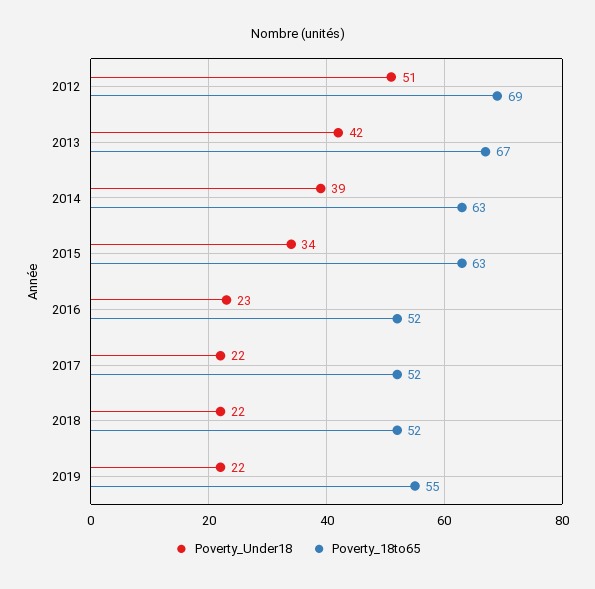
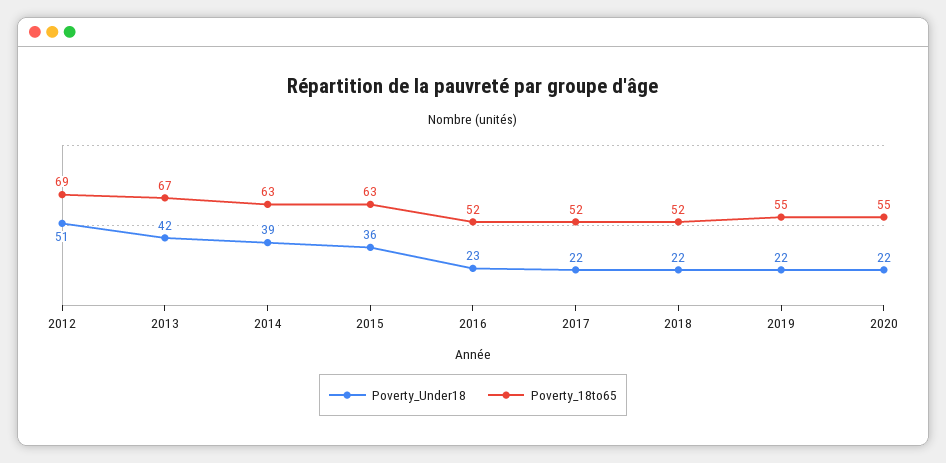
Poverty_Under18, 2015: 34 -> 36
Poverty_Under18, 2020: none -> 22
Poverty_18to65, 2020: none -> 55

